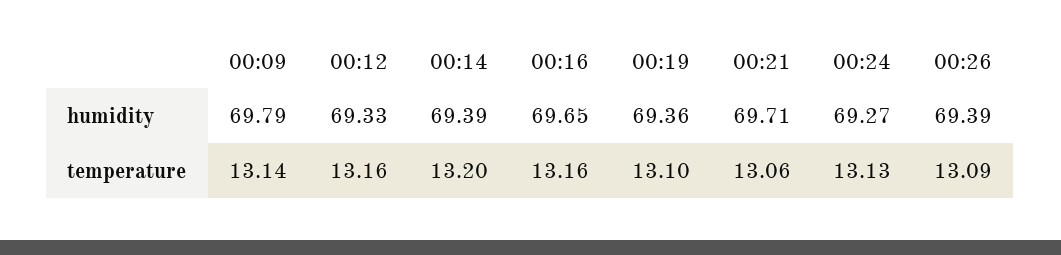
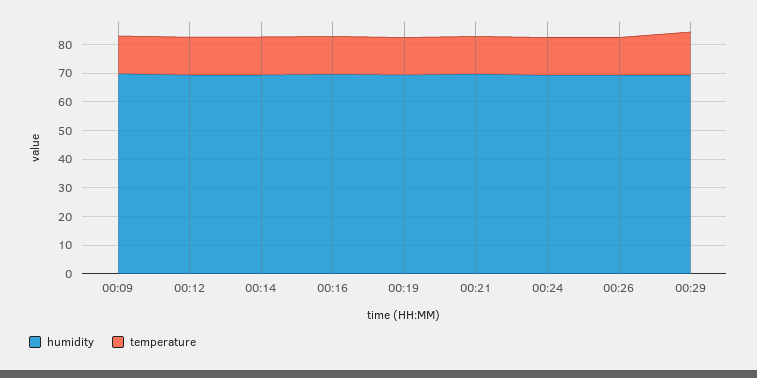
humidity, 00:29: none -> 70
temperature, 00:29: none -> 15

